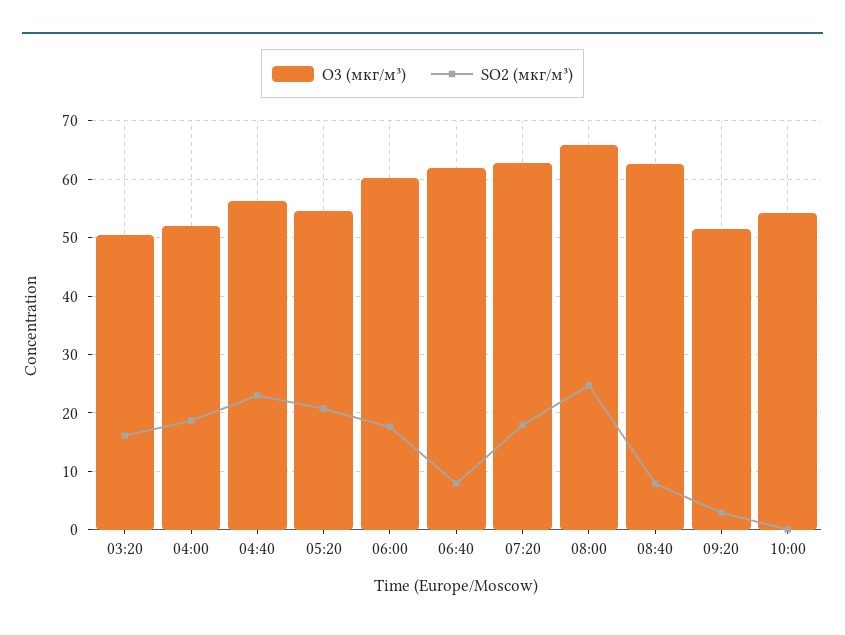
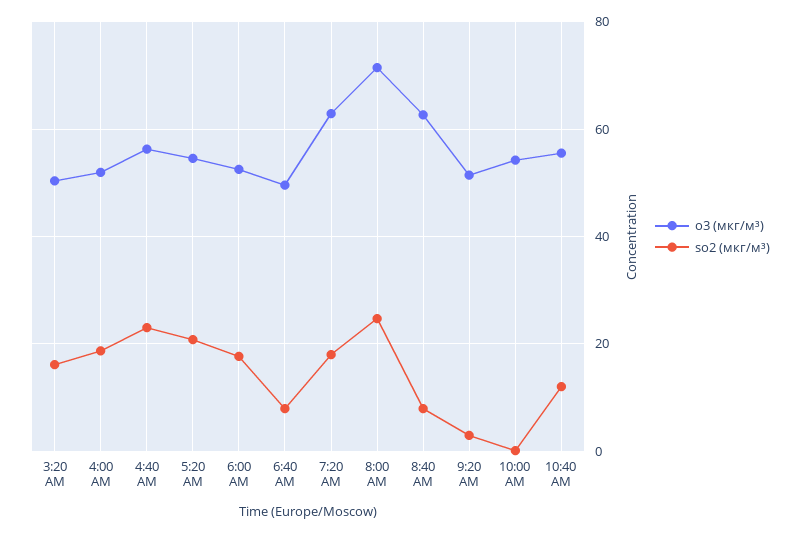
O3 (мкг/м³), 06:00: 60 -> 52
O3 (мкг/м³), 06:40: 62 -> 50
O3 (мкг/м³), 08:00: 66 -> 72
O3 (мкг/м³), 10:40 AM: none -> 56
SO2 (мкг/м³), 10:40 AM: none -> 12

